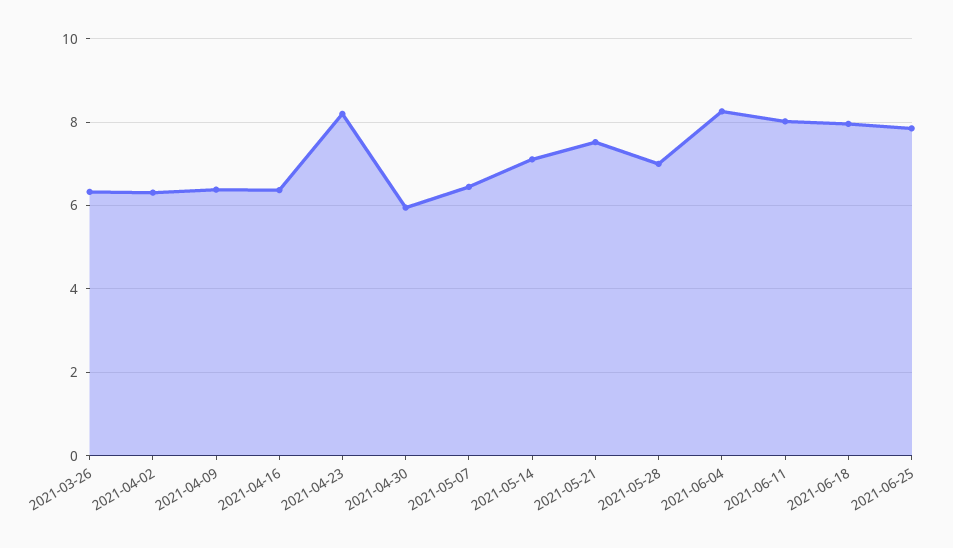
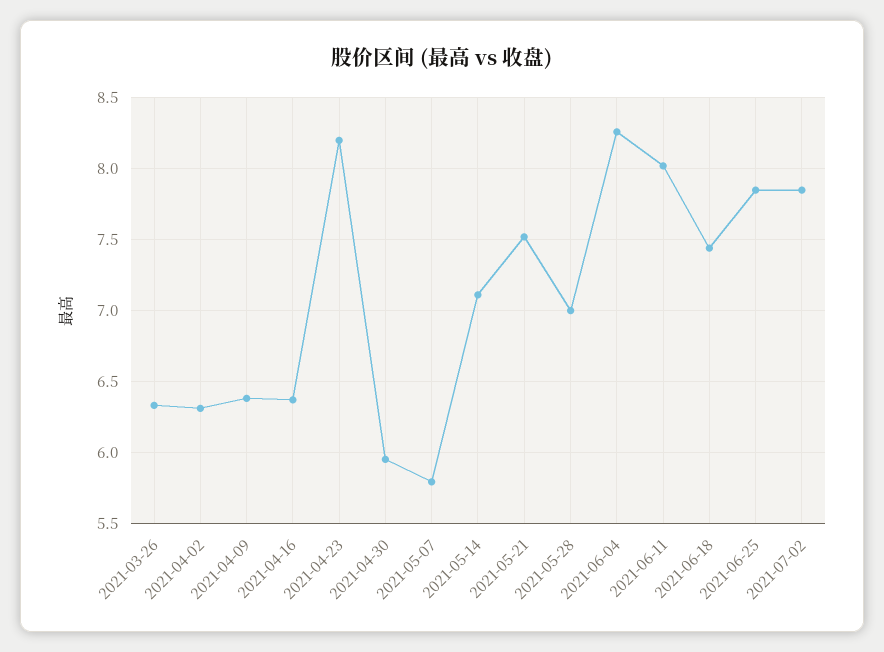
2021-05-07: 6.4 -> 5.8
2021-06-18: 8 -> 7.45
2021-07-02: none -> 7.85

